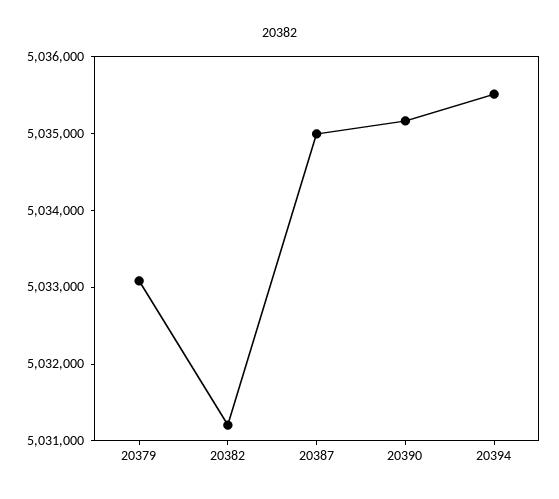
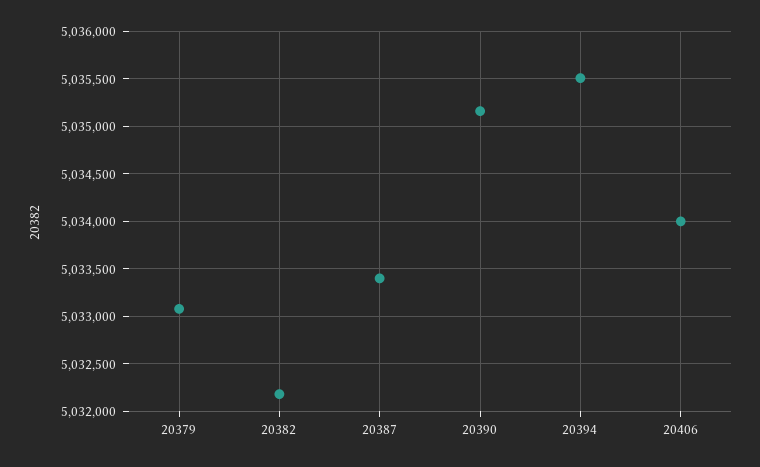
20382: 5031200 -> 5032200
20387: 5035000 -> 5033400
20406: none -> 5034000

